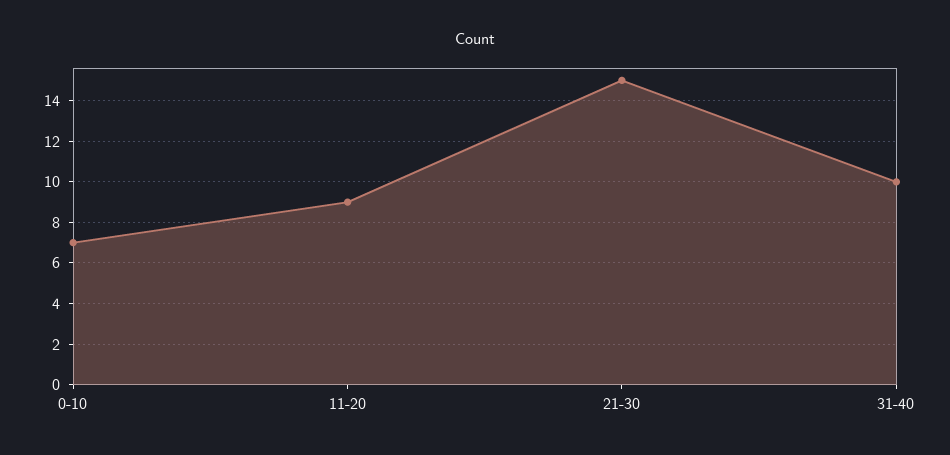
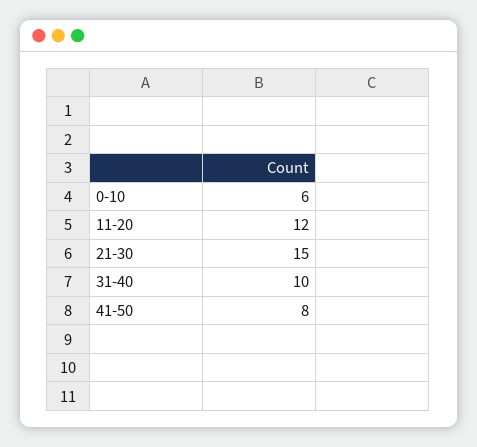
0-10: 7 -> 6
11-20: 9 -> 12
41-50: none -> 8

